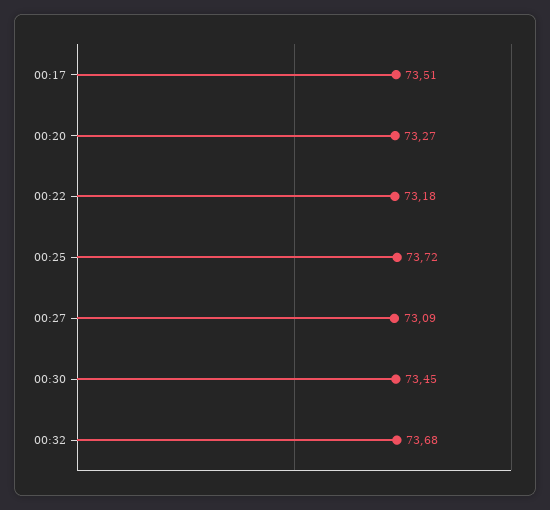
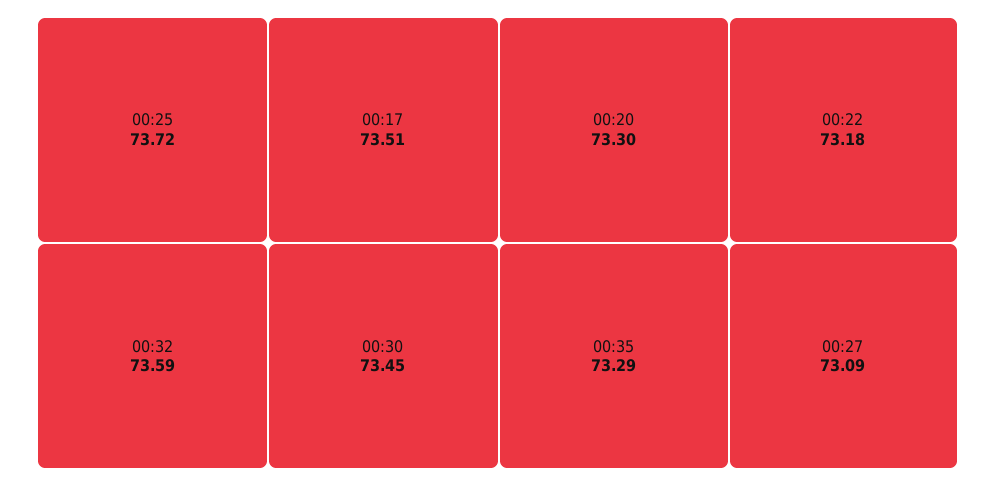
00:20: 73.27 -> 73.3
00:32: 73.68 -> 73.59
00:35: none -> 73.29

